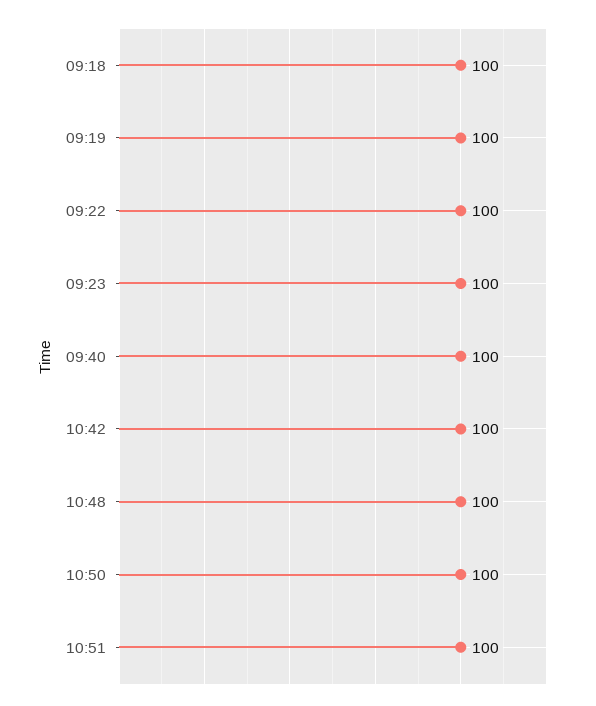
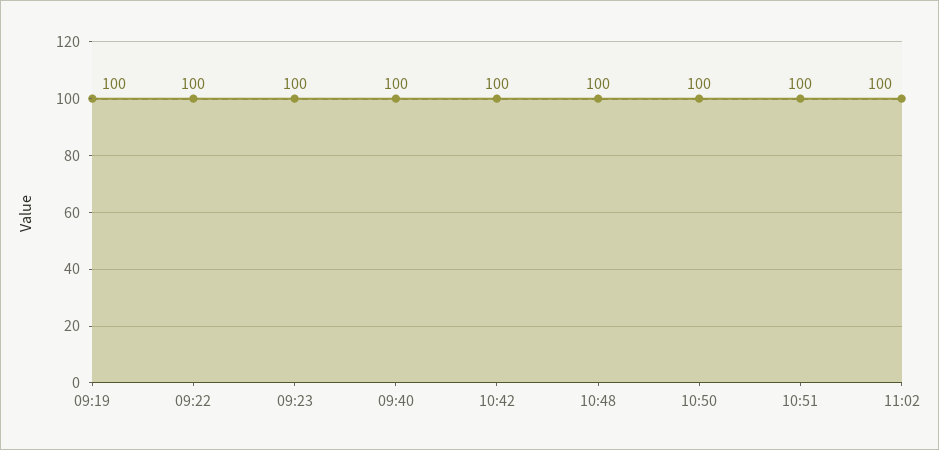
09:18: 100 -> none
11:02: none -> 100

